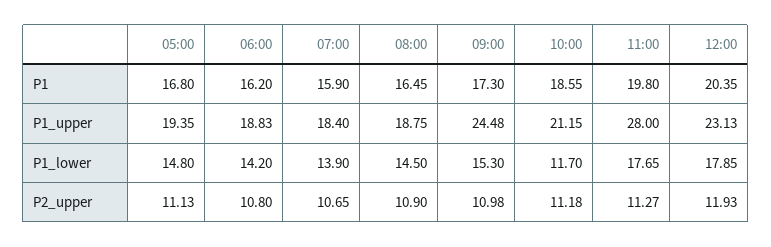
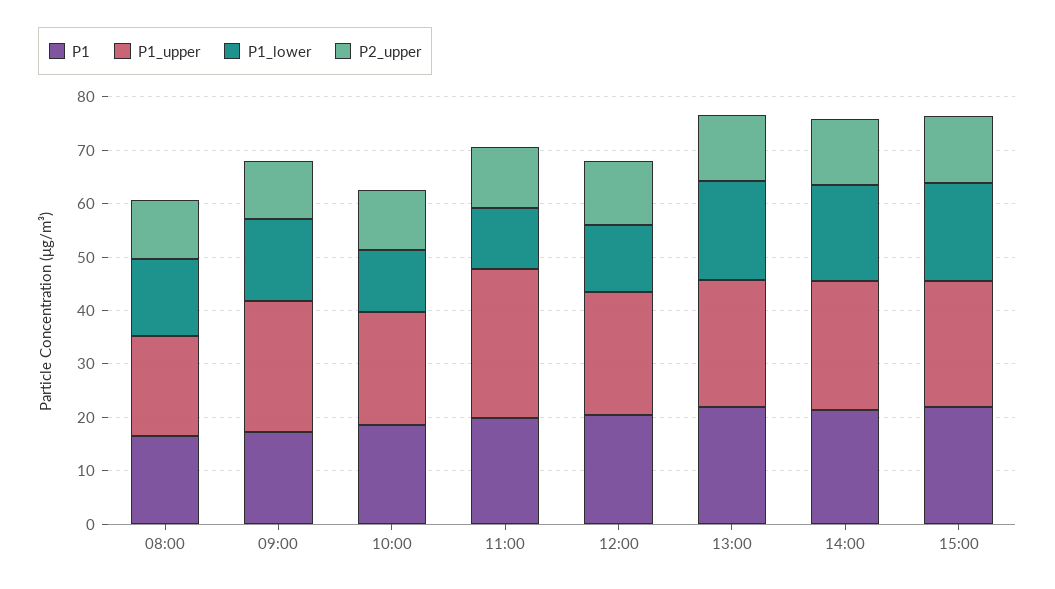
P1, 05:00: 16.8 -> none
P1, 06:00: 16.2 -> none
P1, 07:00: 15.9 -> none
P1_upper, 05:00: 19.35 -> none
P1_upper, 06:00: 18.83 -> none
P1_upper, 07:00: 18.4 -> none
P1_lower, 05:00: 14.8 -> none
P1_lower, 06:00: 14.2 -> none
P1_lower, 07:00: 13.9 -> none
P1_lower, 11:00: 17.65 -> 12
P1_lower, 12:00: 17.85 -> 12
P2_upper, 05:00: 11.13 -> none
P2_upper, 06:00: 10.8 -> none
P2_upper, 07:00: 10.65 -> none
P1, 13:00: none -> 22
P1_upper, 13:00: none -> 24
P1_lower, 13:00: none -> 18
P2_upper, 13:00: none -> 12
P1, 14:00: none -> 22
P1_upper, 14:00: none -> 24
P1_lower, 14:00: none -> 18
P2_upper, 14:00: none -> 12
P1, 15:00: none -> 22
P1_upper, 15:00: none -> 24
P1_lower, 15:00: none -> 18
P2_upper, 15:00: none -> 12

